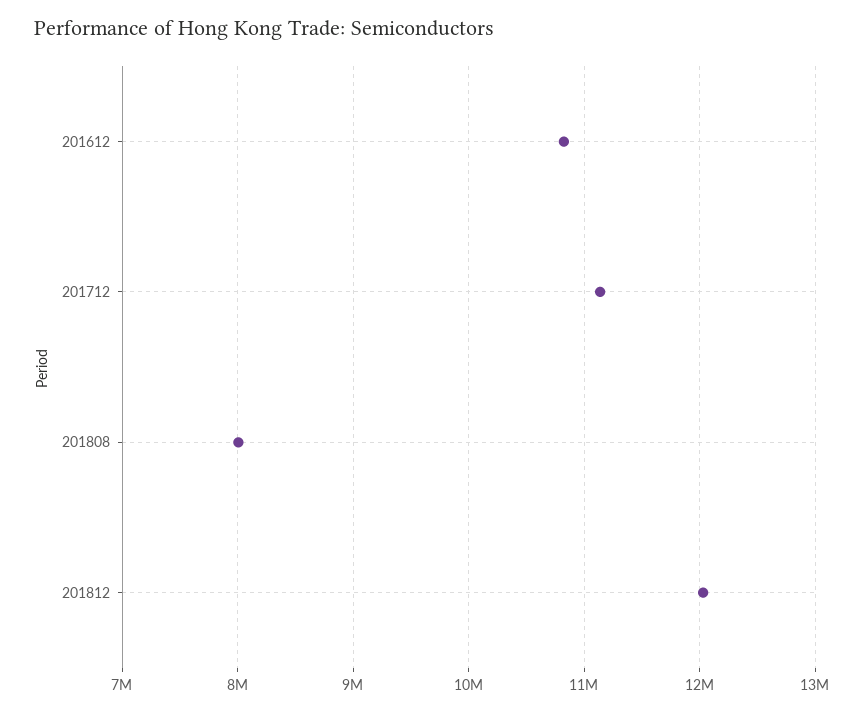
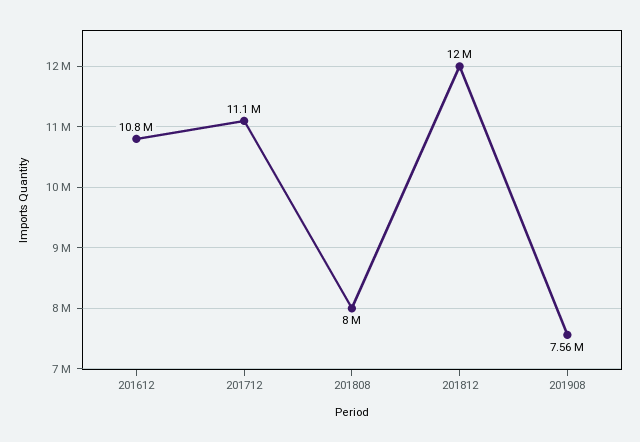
201908: none -> 7560000

